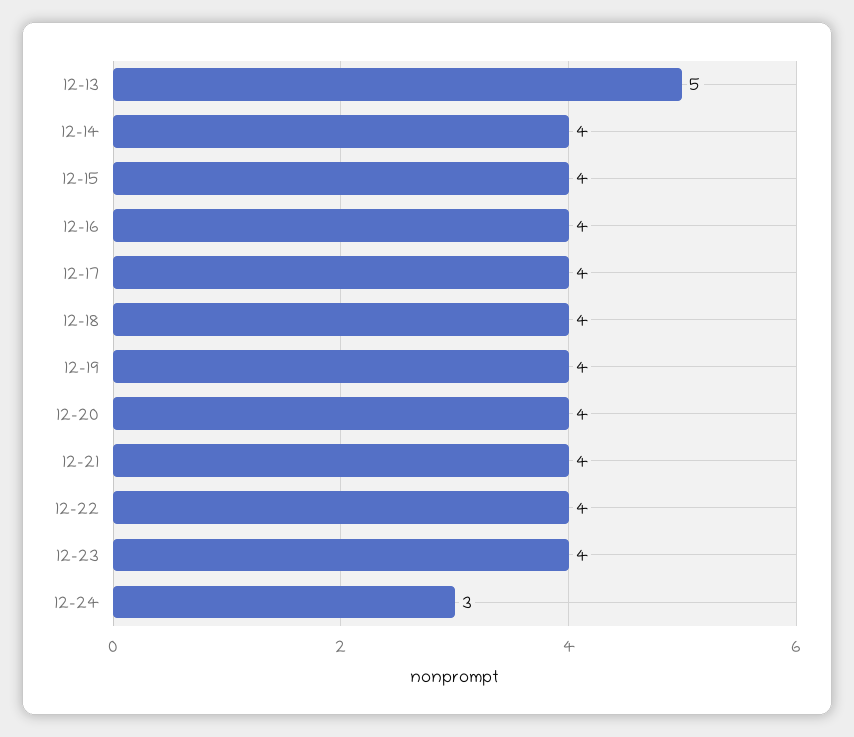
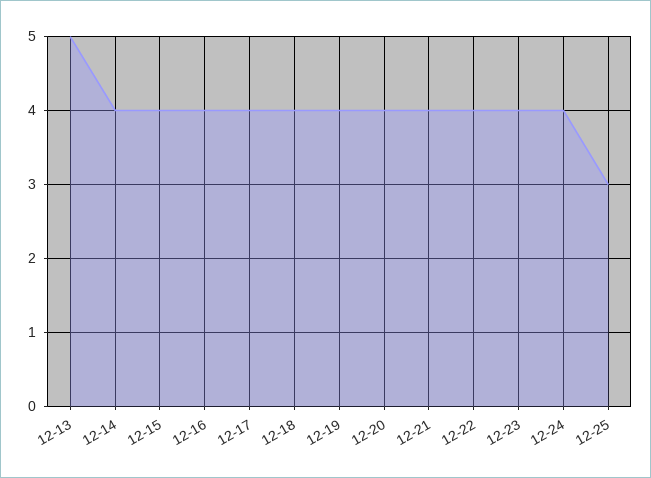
12-24: 3 -> 4
12-25: none -> 3

